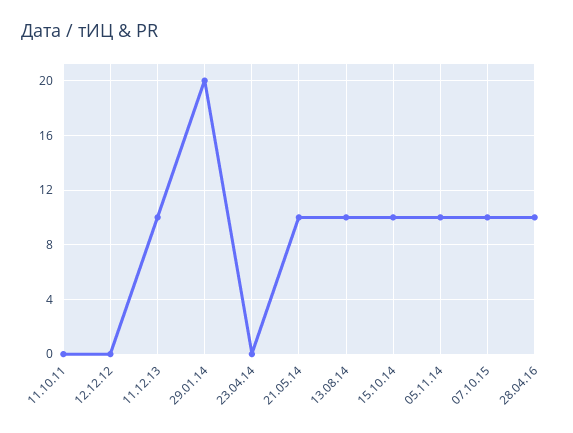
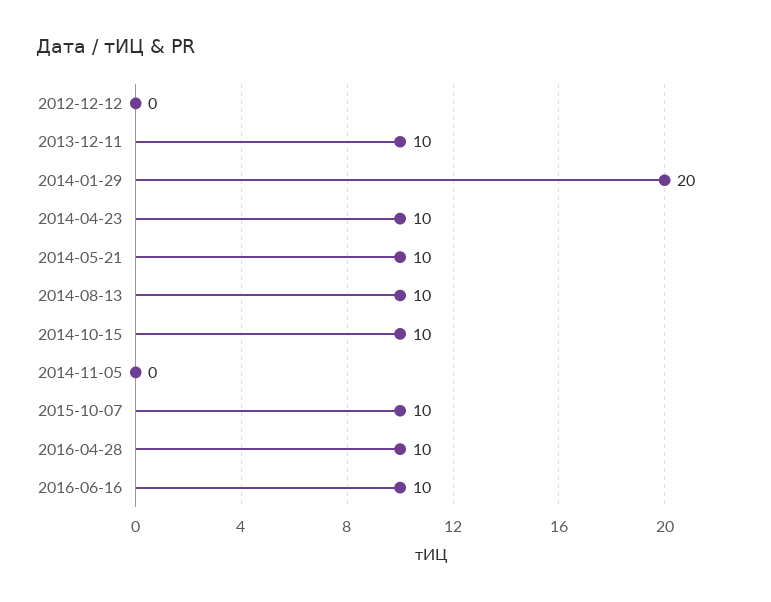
11.10.11: 0 -> none
23.04.14: 0 -> 10
05.11.14: 10 -> 0
2016-06-16: none -> 10

